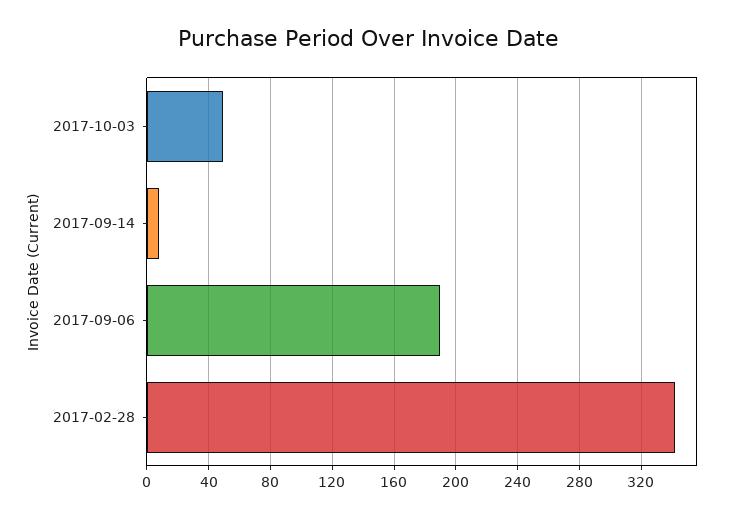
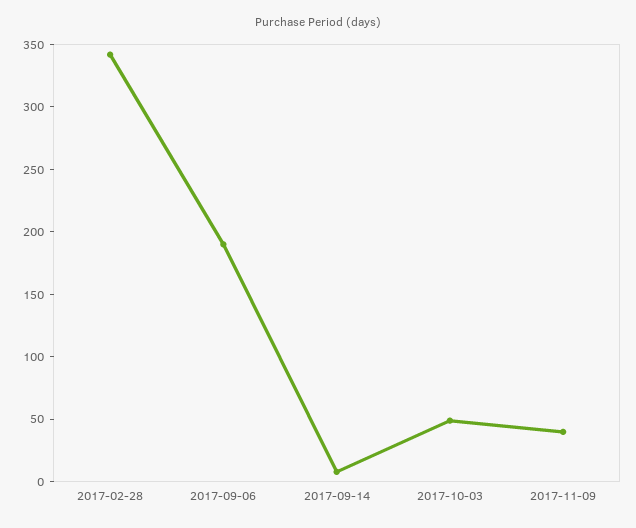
2017-11-09: none -> 40

